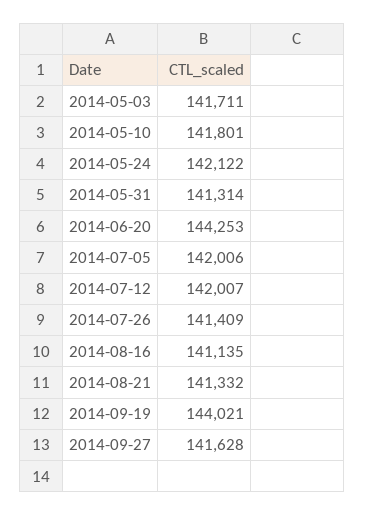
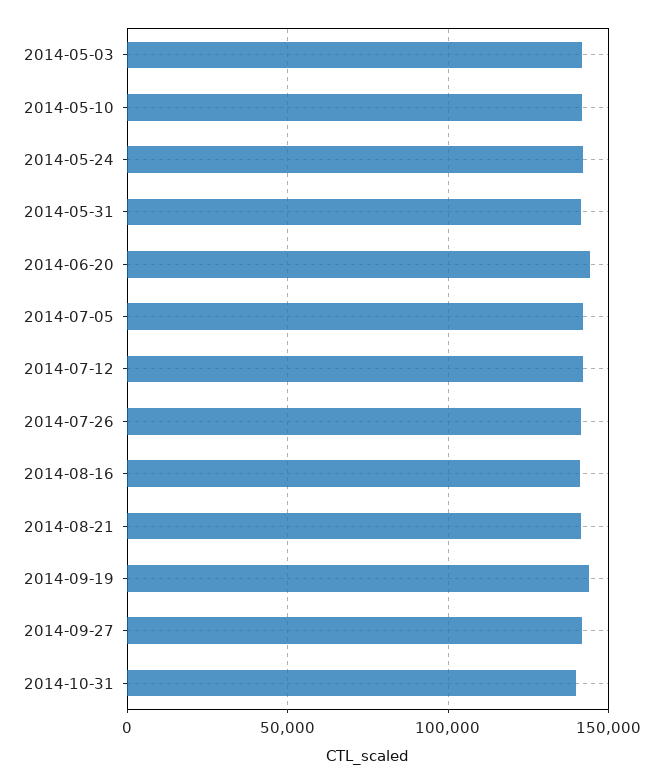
2014-10-31: none -> 140000

